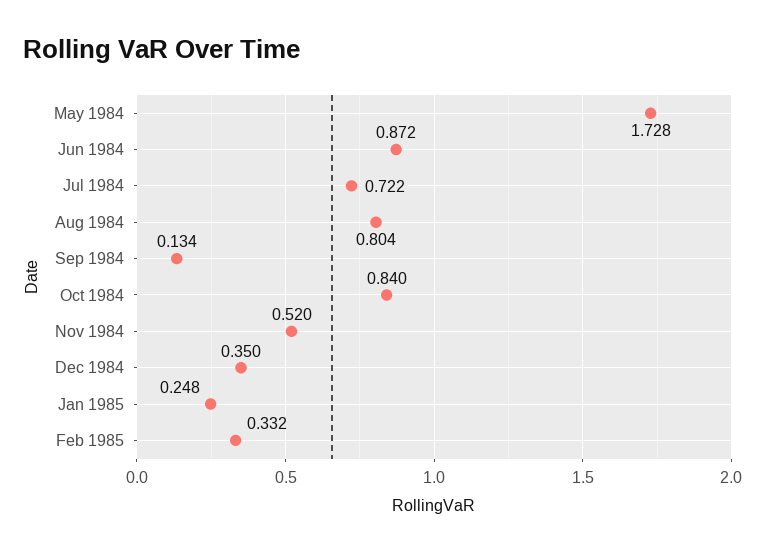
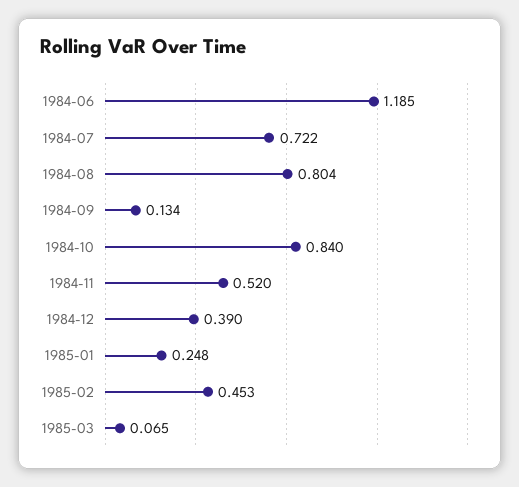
May 1984: 1.728 -> none
Jun 1984: 0.872 -> 1.185
Dec 1984: 0.35 -> 0.39
Feb 1985: 0.332 -> 0.453
1985-03: none -> 0.065

